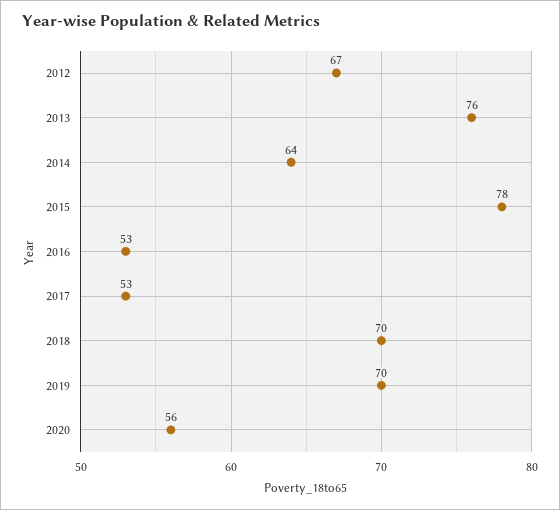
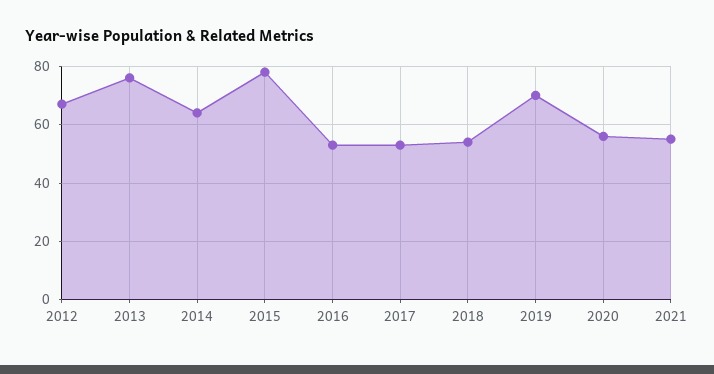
2018: 70 -> 55
2021: none -> 55

